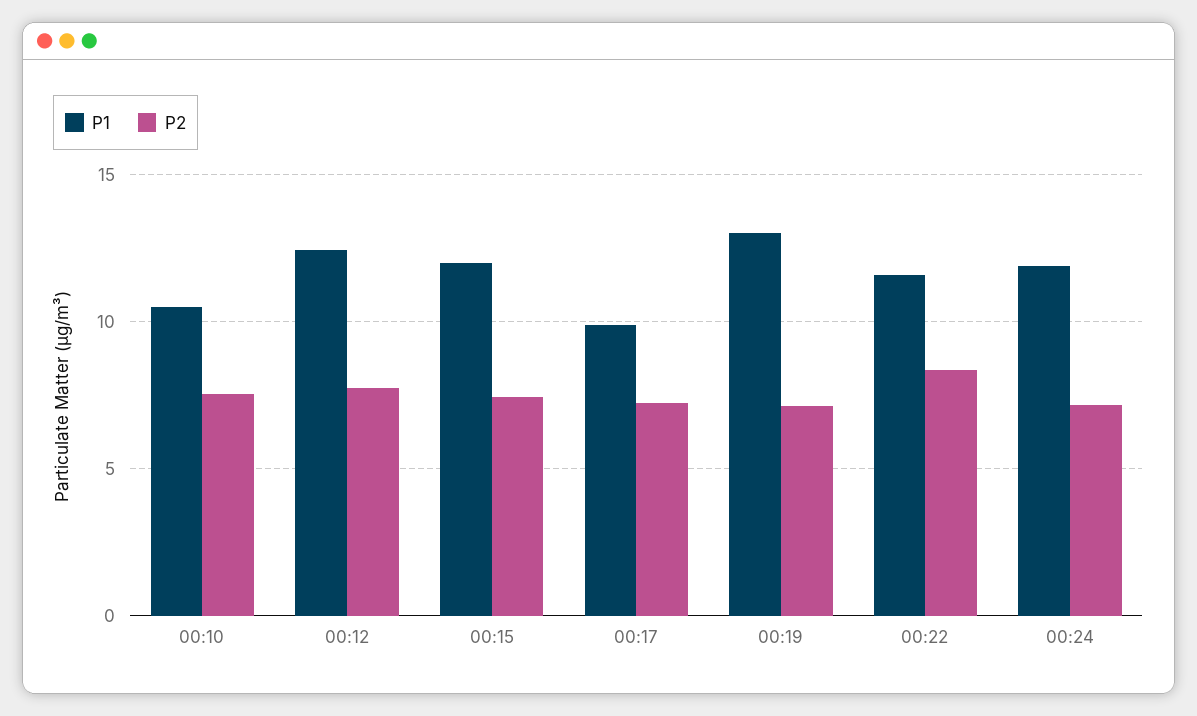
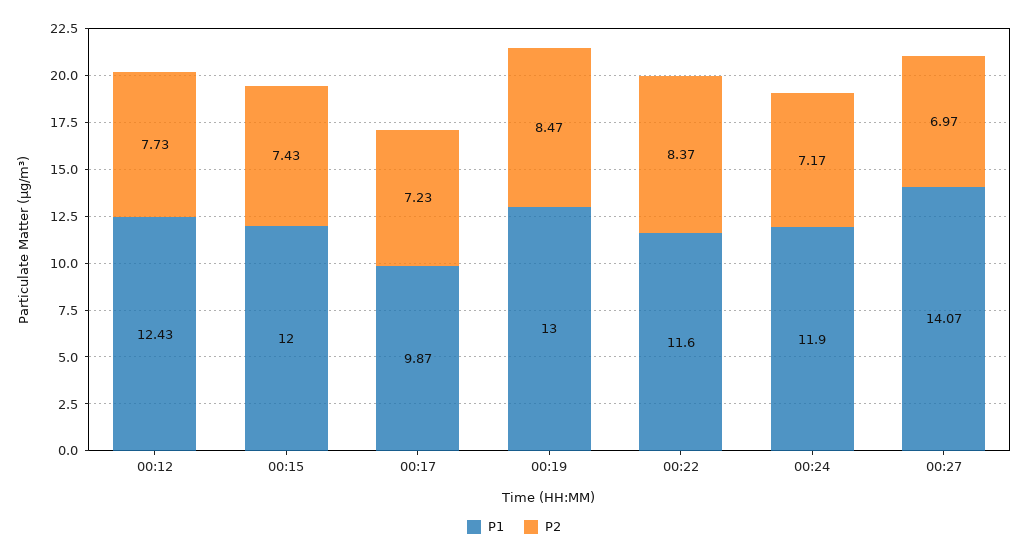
P1, 00:10: 10.5 -> none
P2, 00:10: 7.5 -> none
P2, 00:19: 7 -> 8.47
P1, 00:27: none -> 14.07
P2, 00:27: none -> 6.97

